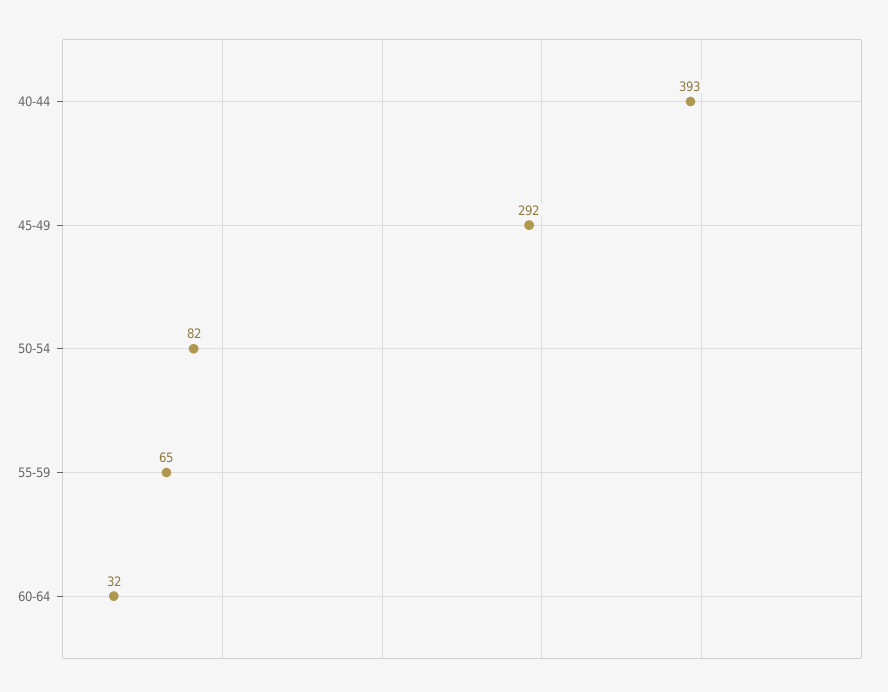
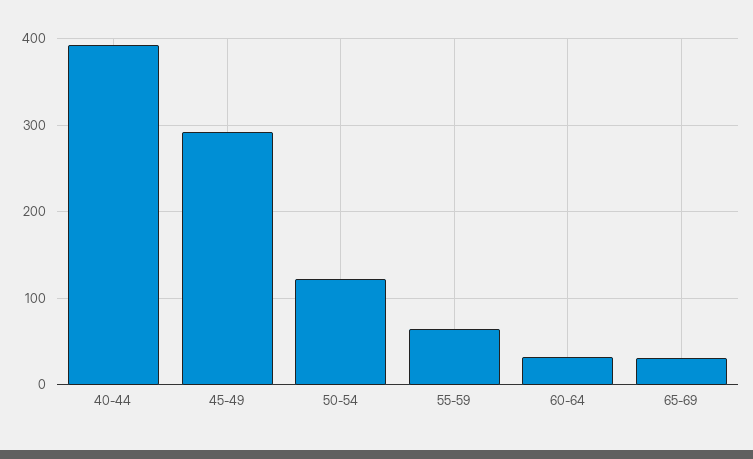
50-54: 82 -> 120
65-69: none -> 30

